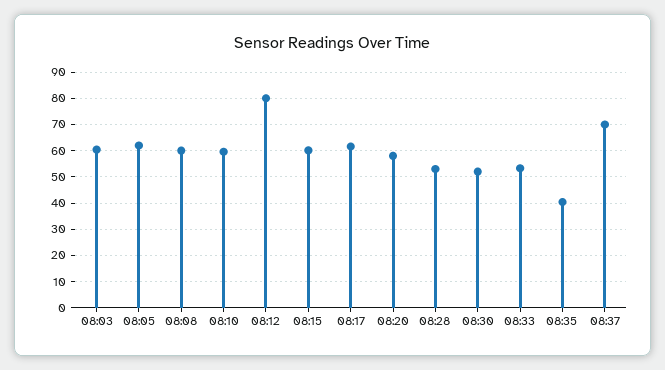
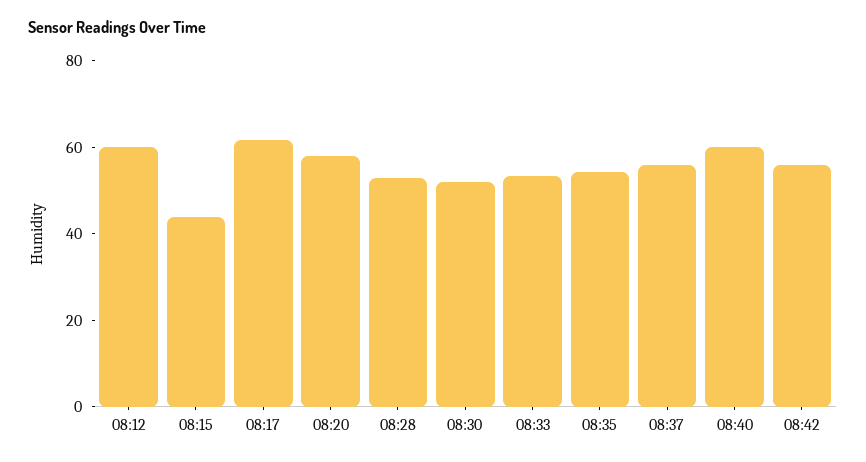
08:03: 60 -> none
08:05: 62.5 -> none
08:08: 60 -> none
08:10: 60 -> none
08:12: 80 -> 60
08:15: 60 -> 45
08:35: 40 -> 55
08:37: 70 -> 55
08:40: none -> 60
08:42: none -> 55

